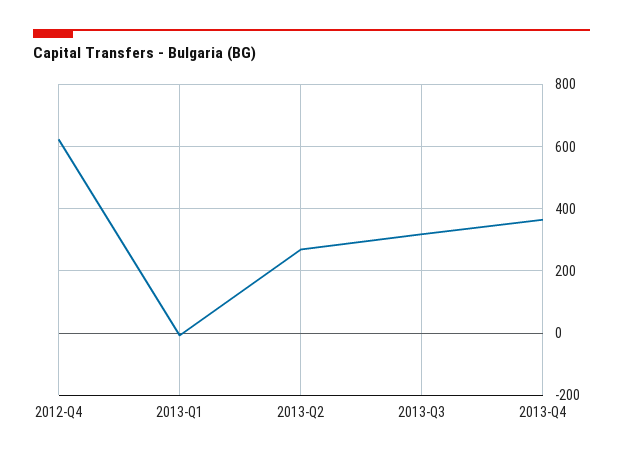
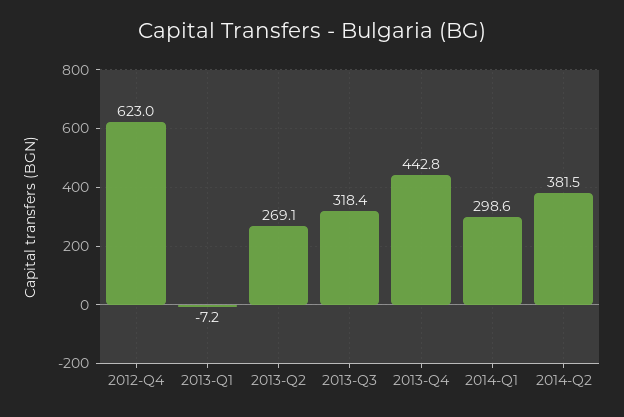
2013-Q4: 360 -> 442.8
2014-Q1: none -> 298.6
2014-Q2: none -> 381.5

